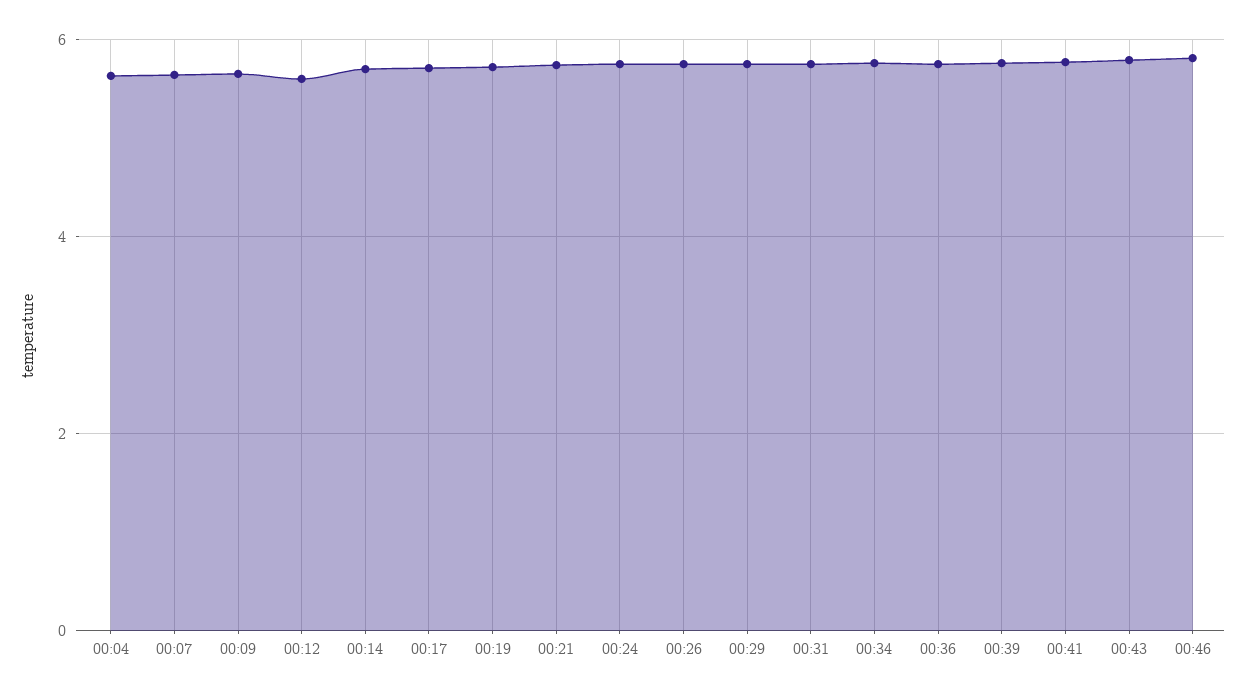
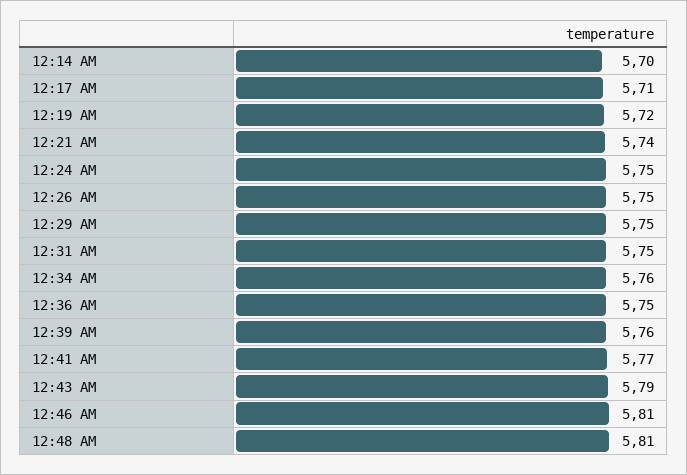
00:04: 5.6 -> none
00:07: 5.6 -> none
00:09: 5.6 -> none
00:12: 5.6 -> none
12:48 AM: none -> 5.81

